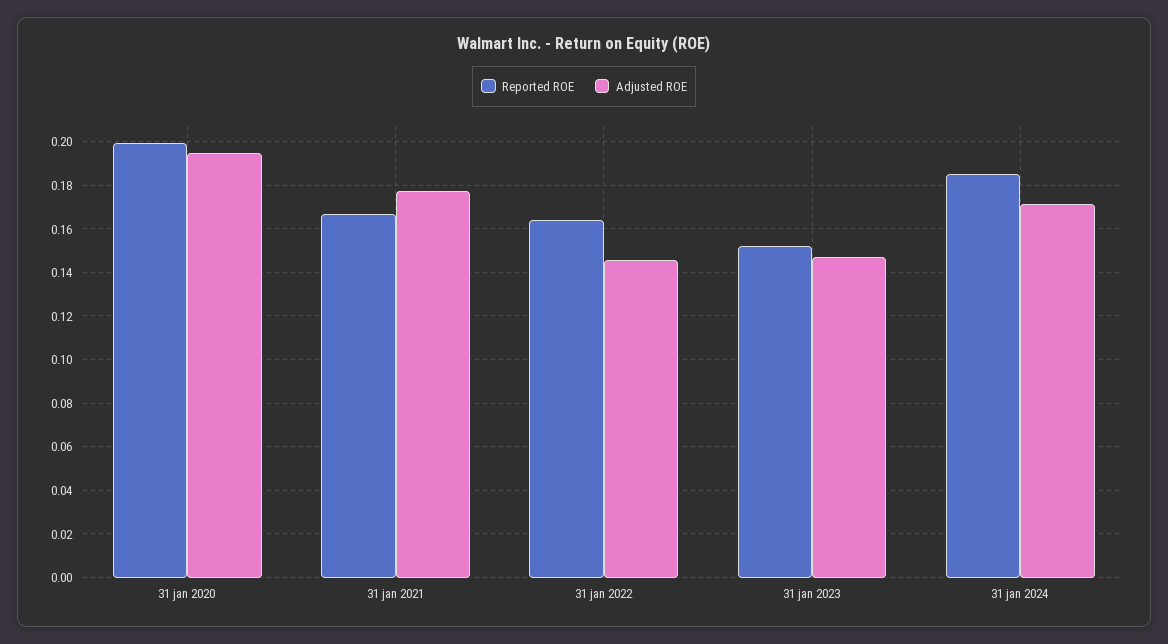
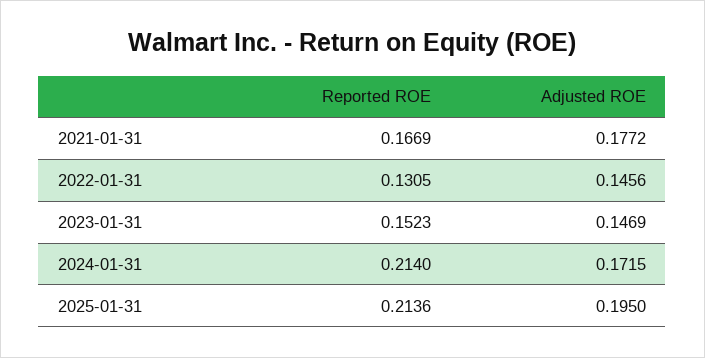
Reported ROE, 31 jan 2020: 0.2 -> none
Adjusted ROE, 31 jan 2020: 0.195 -> none
Reported ROE, 31 jan 2022: 0.165 -> 0.1305
Reported ROE, 31 jan 2024: 0.185 -> 0.214
Reported ROE, 2025-01-31: none -> 0.2136
Adjusted ROE, 2025-01-31: none -> 0.195

